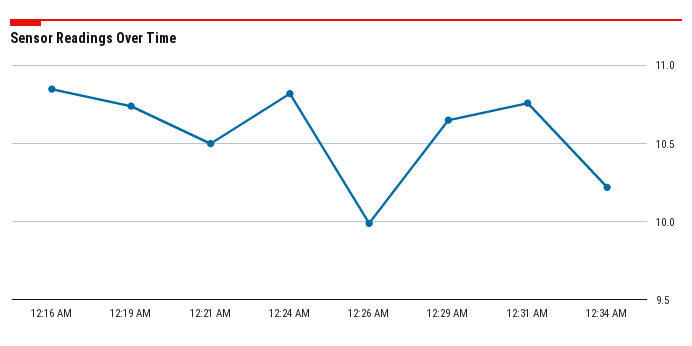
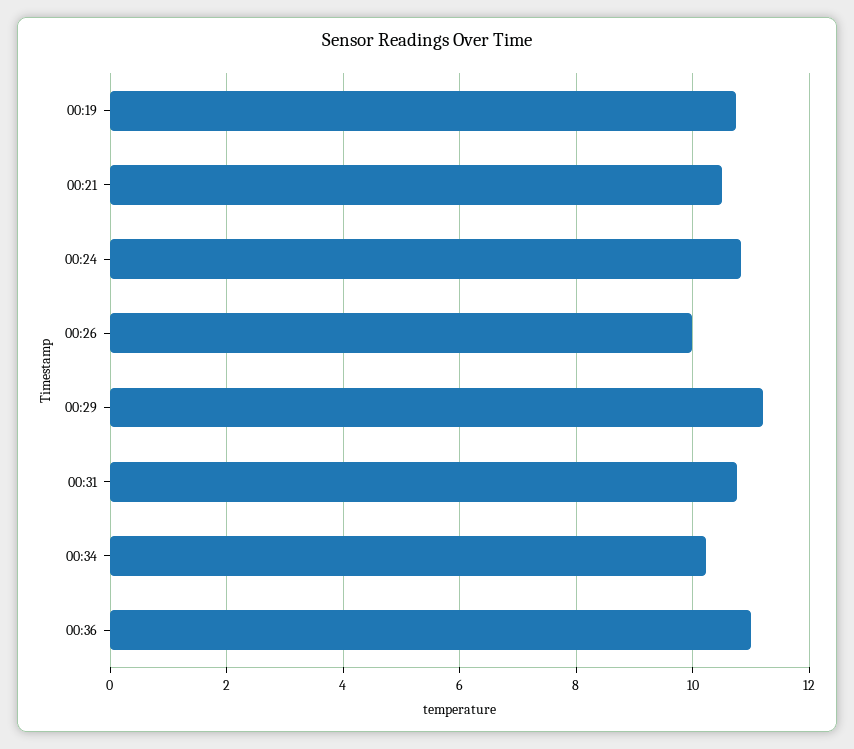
12:16 AM: 10.85 -> none
12:29 AM: 10.65 -> 11.2
00:36: none -> 11

